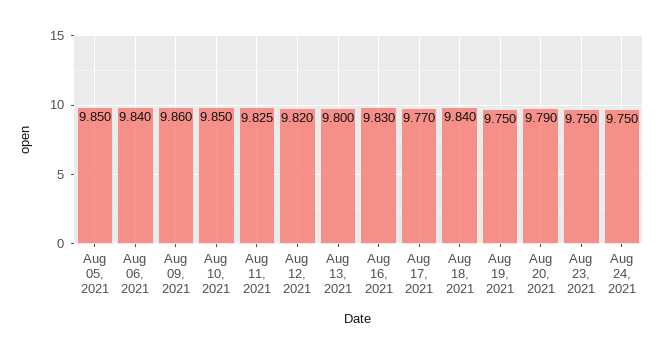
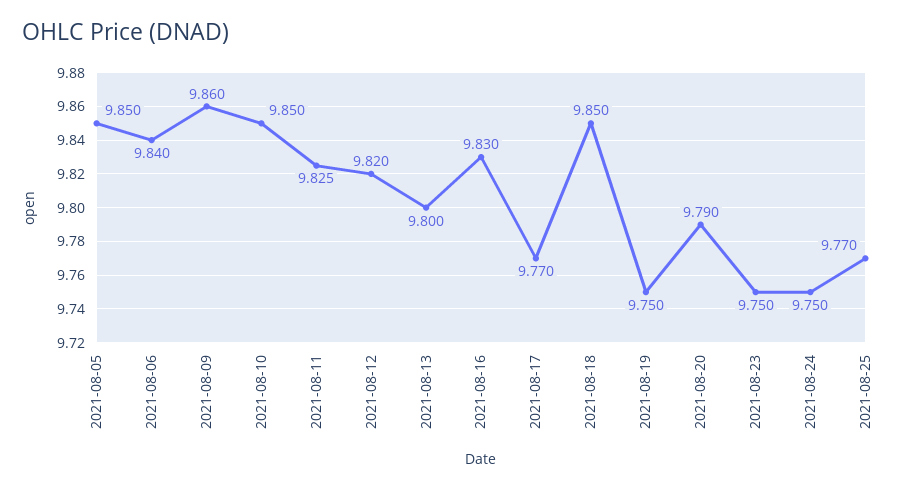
Aug 18, 2021: 9.84 -> 9.85
2021-08-25: none -> 9.77

